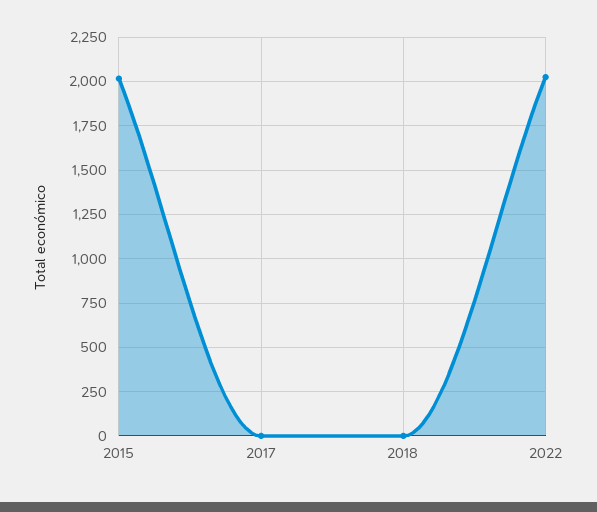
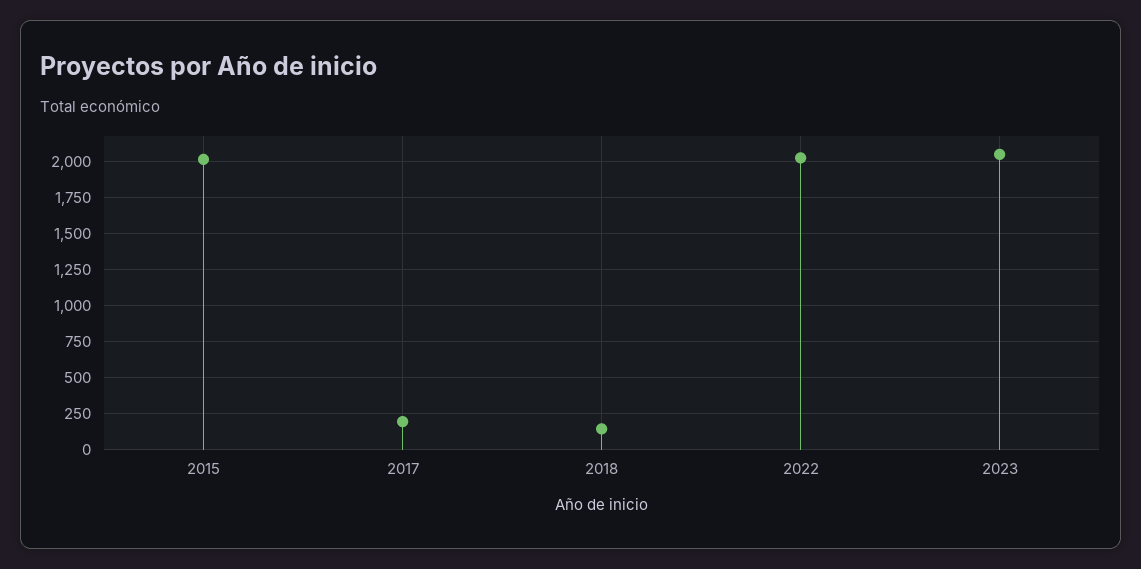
2017: 0 -> 200
2018: 0 -> 150
2023: none -> 2050

